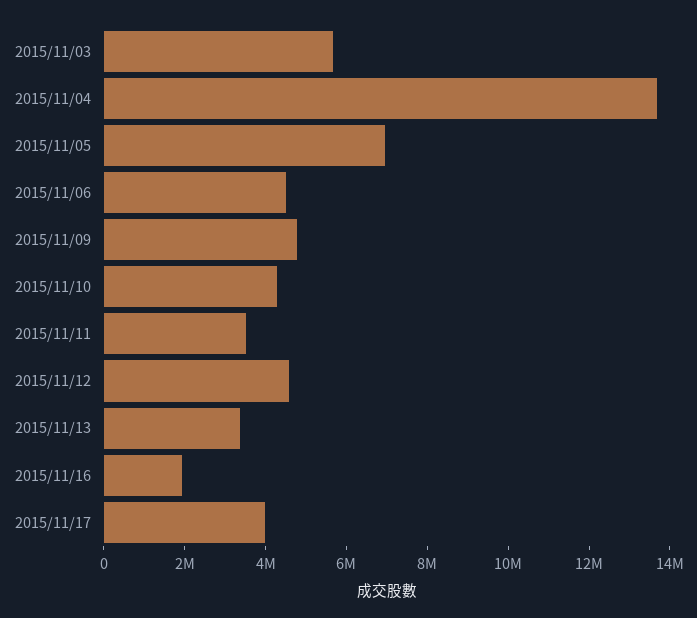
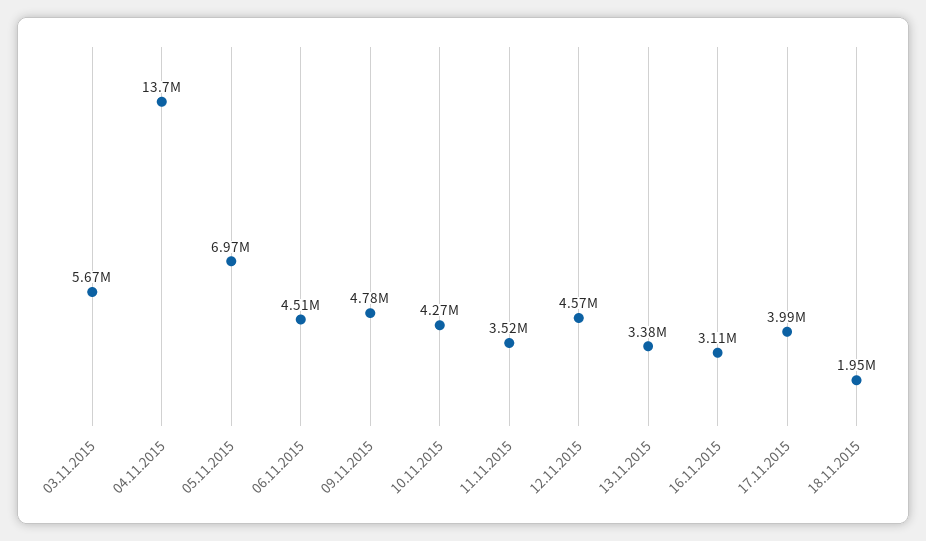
2015/11/16: 2000000 -> 3110000
18.11.2015: none -> 1950000

